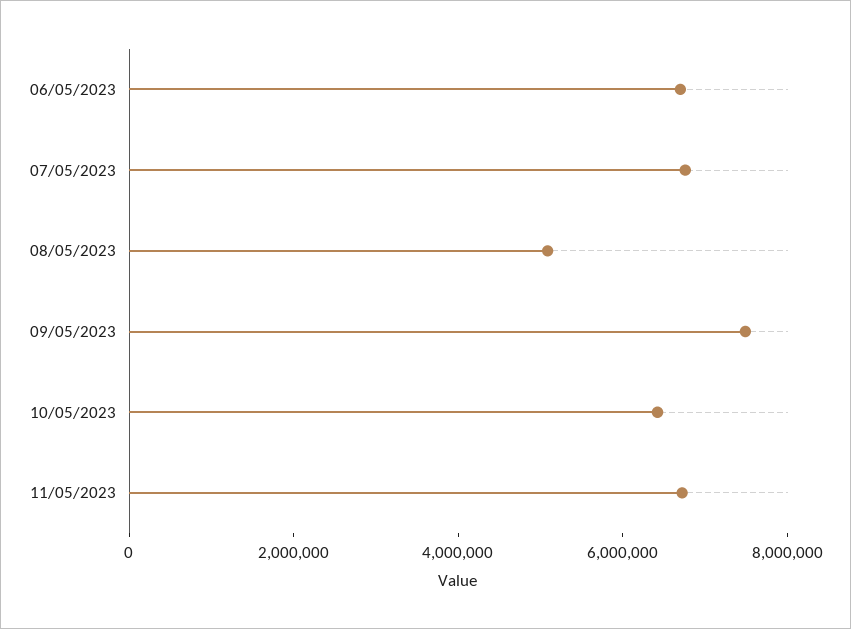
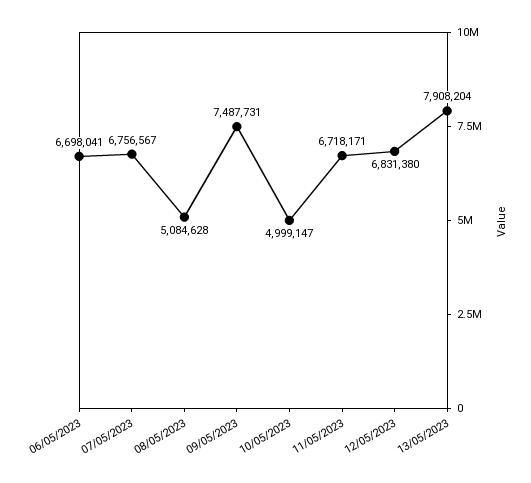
10/05/2023: 6500000 -> 4999147
12/05/2023: none -> 6831380
13/05/2023: none -> 7908204

